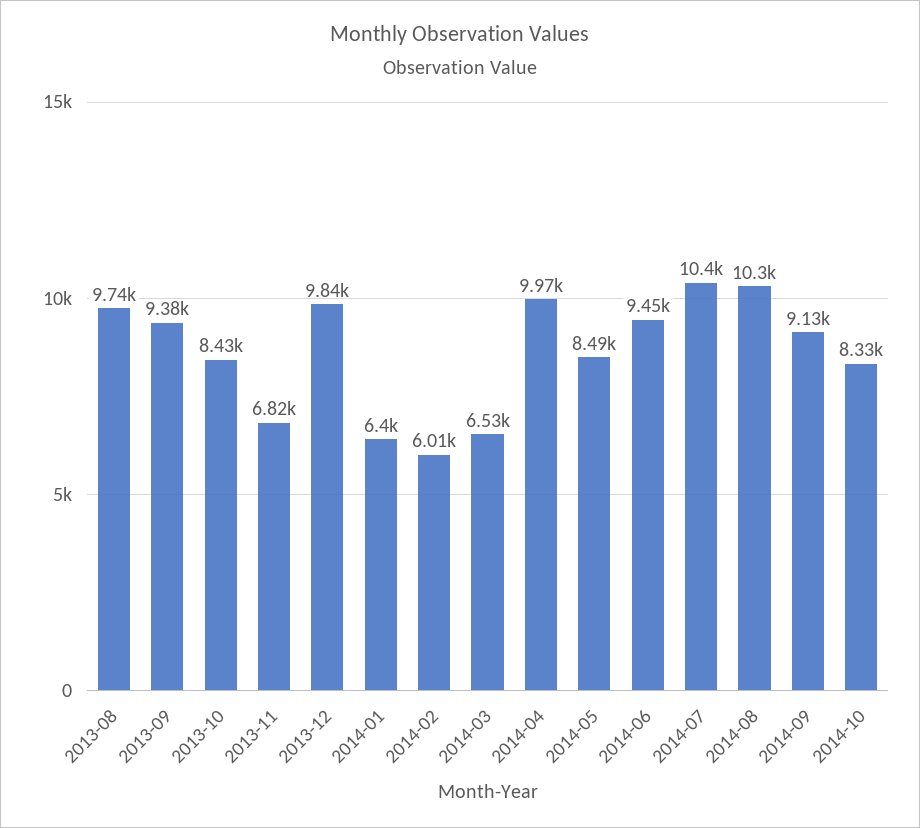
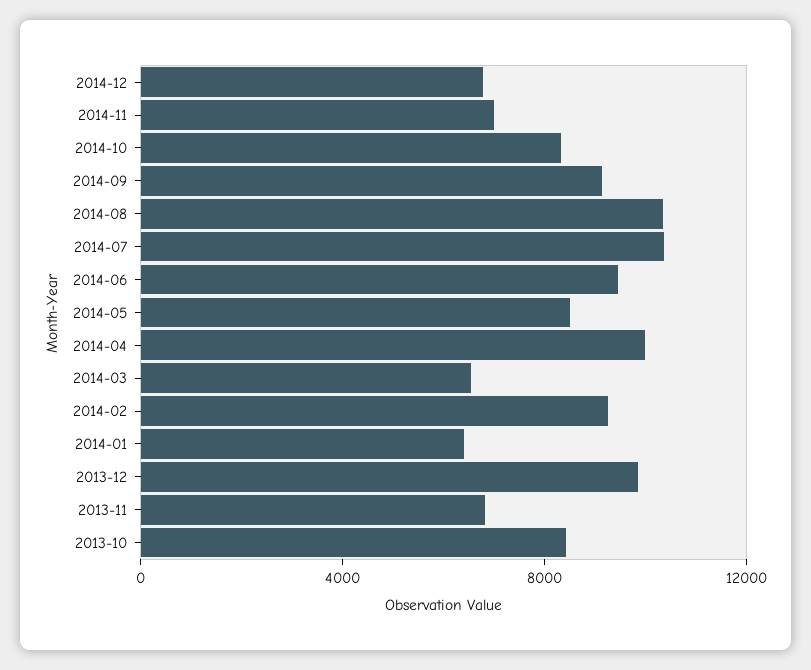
2013-08: 9740 -> none
2013-09: 9380 -> none
2014-02: 6010 -> 9000
2014-12: none -> 7000
2014-11: none -> 7000

